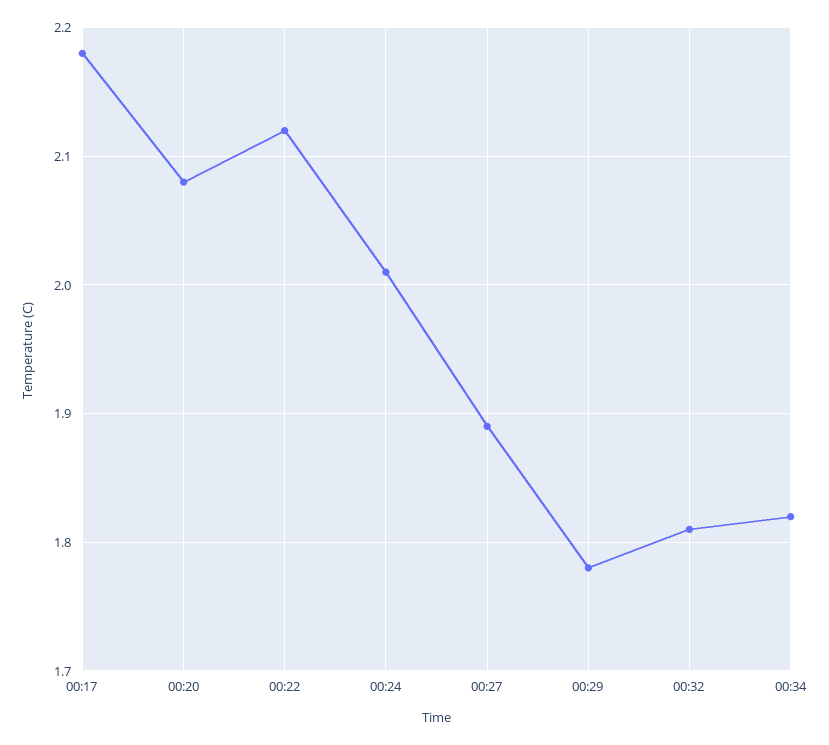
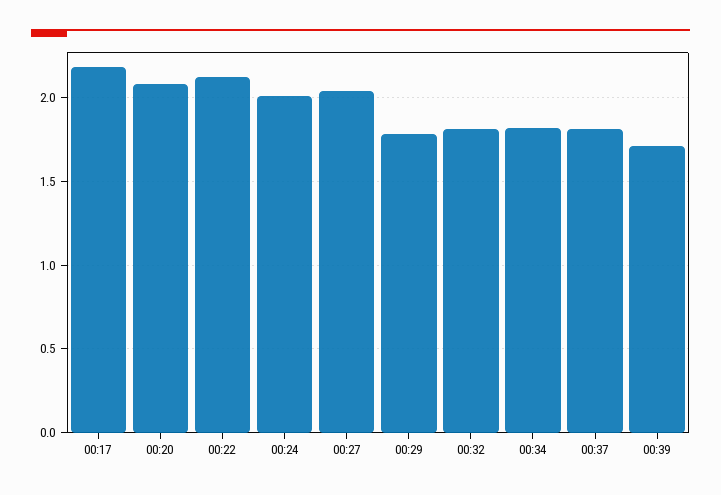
00:27: 1.89 -> 2.05
00:37: none -> 1.8
00:39: none -> 1.7

